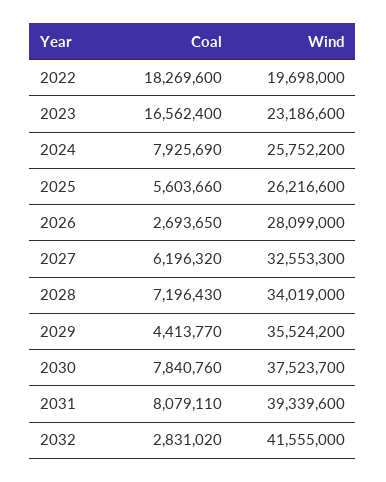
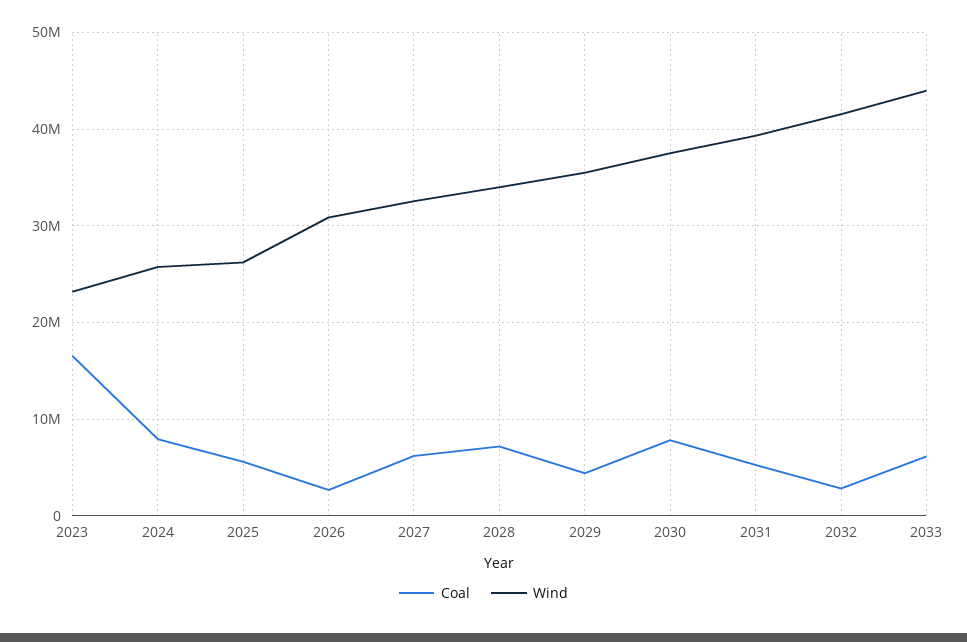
Coal, 2022: 18269600 -> none
Wind, 2022: 19698000 -> none
Wind, 2026: 28099000 -> 31000000
Coal, 2031: 8079110 -> 5000000
Coal, 2033: none -> 6000000
Wind, 2033: none -> 44000000

